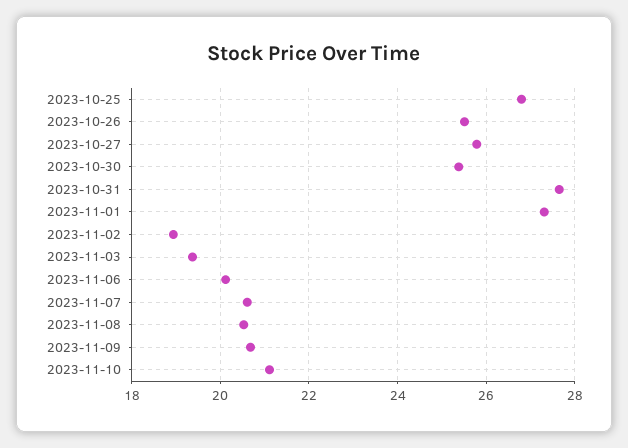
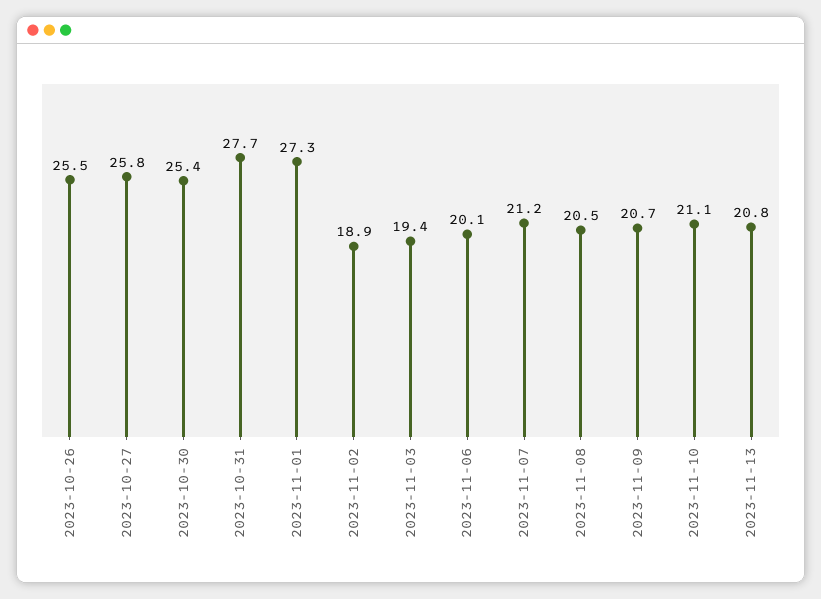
2023-10-25: 26.8 -> none
2023-11-07: 20.6 -> 21.2
2023-11-13: none -> 20.8

